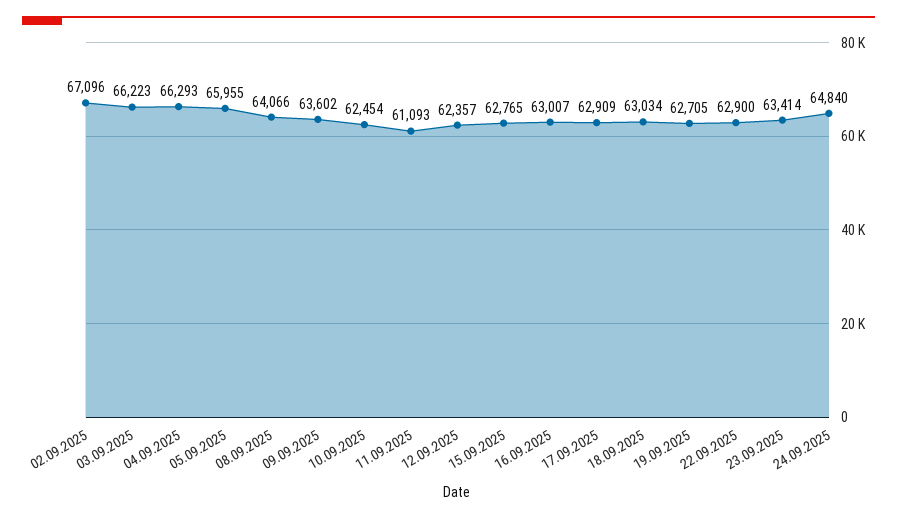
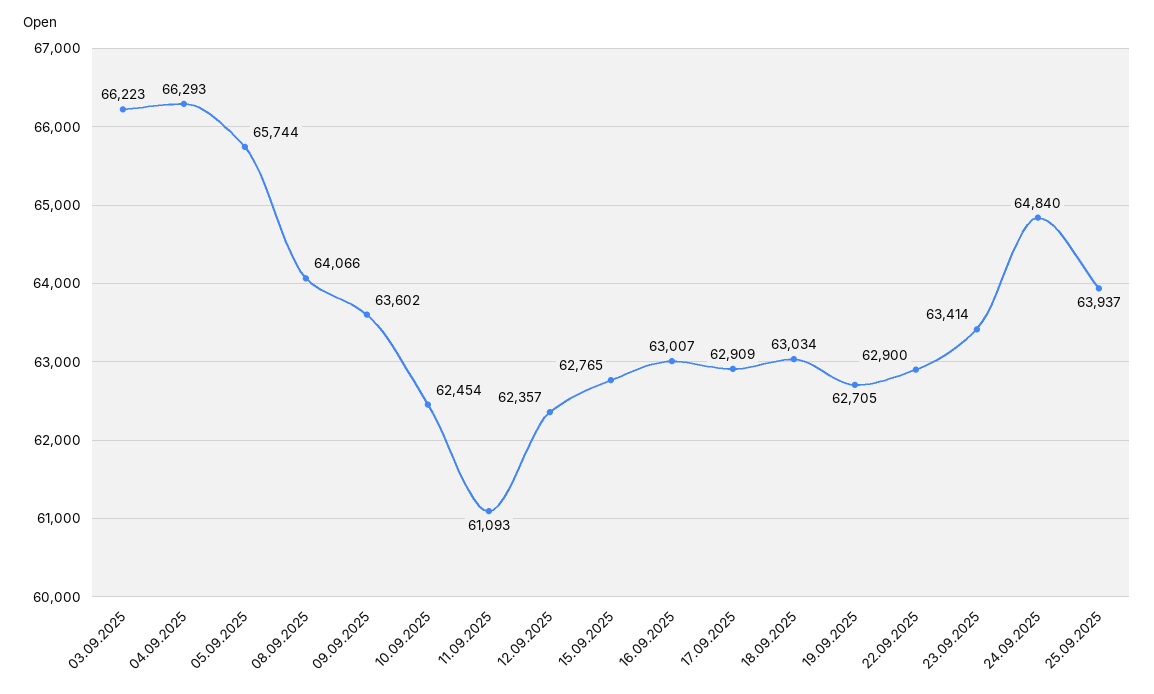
02.09.2025: 67096 -> none
05.09.2025: 65955 -> 65744
25.09.2025: none -> 63937

